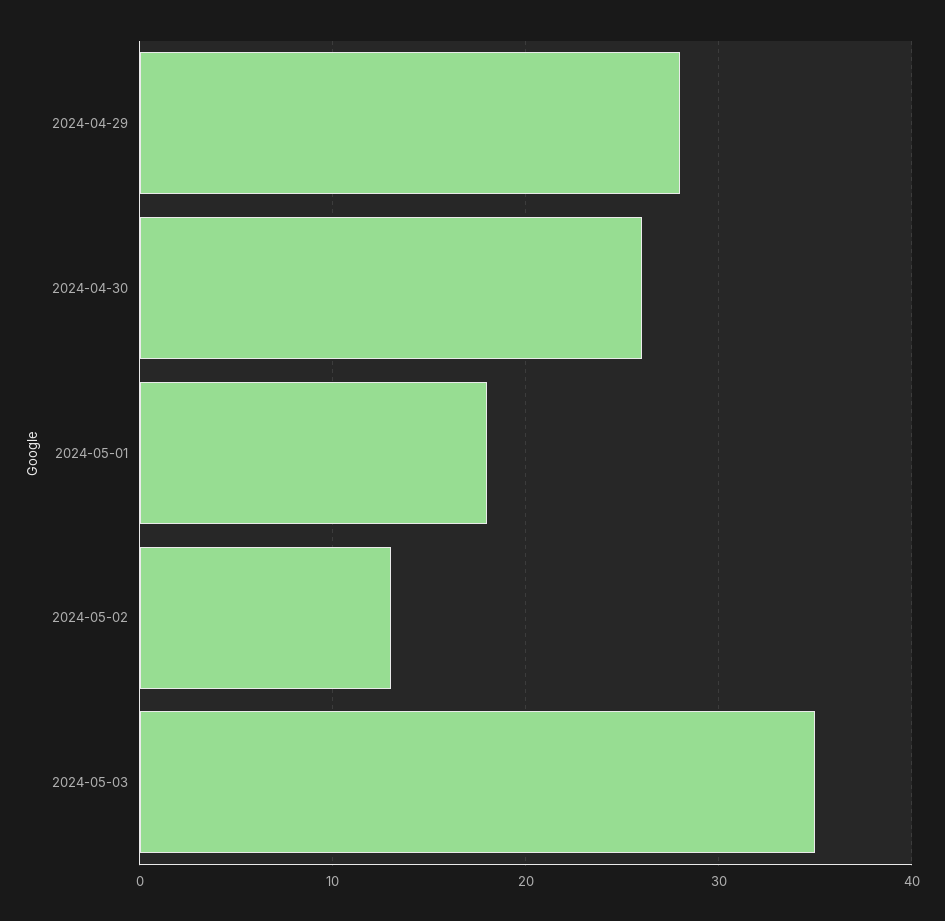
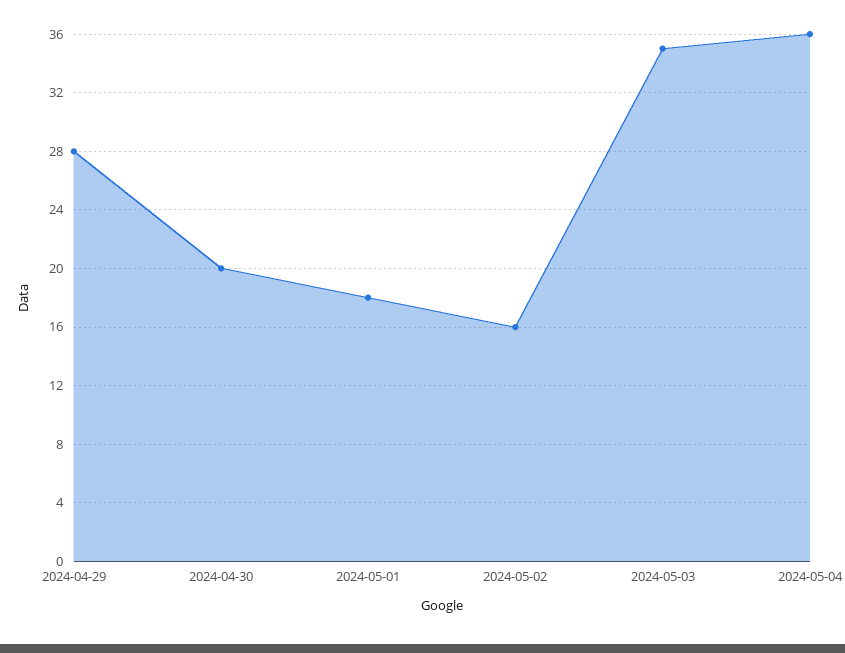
2024-04-30: 26 -> 20
2024-05-02: 13 -> 16
2024-05-04: none -> 36

